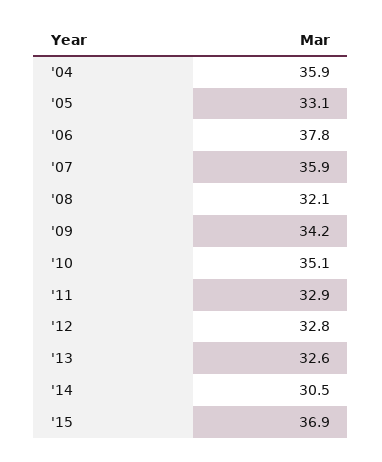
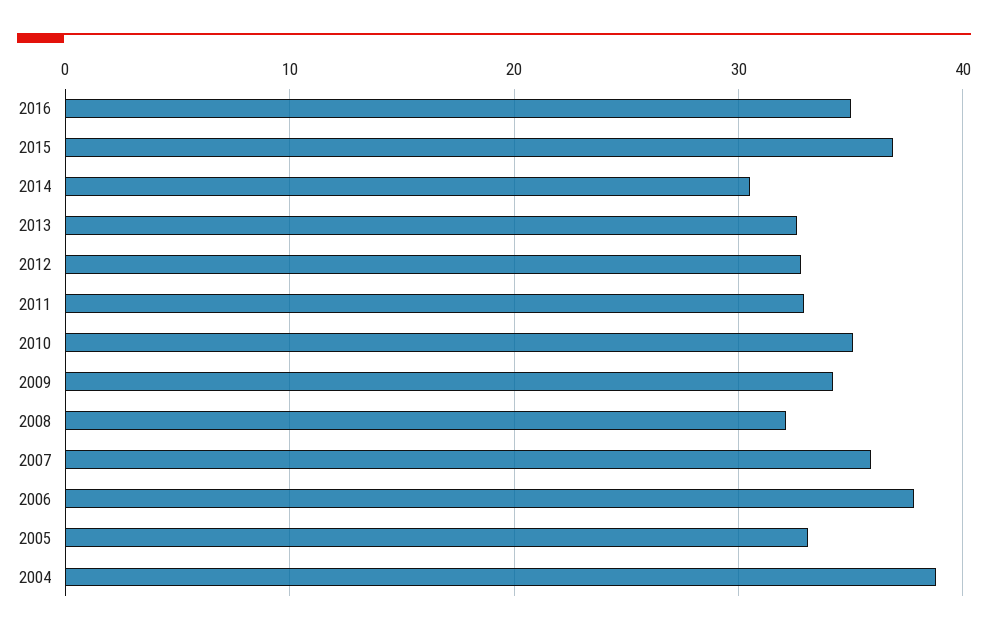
'04: 35.9 -> 39
2016: none -> 35

